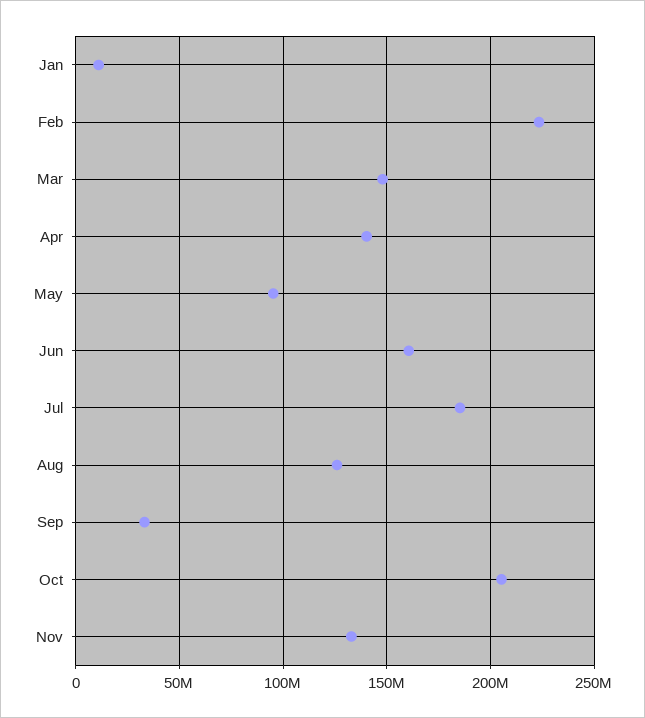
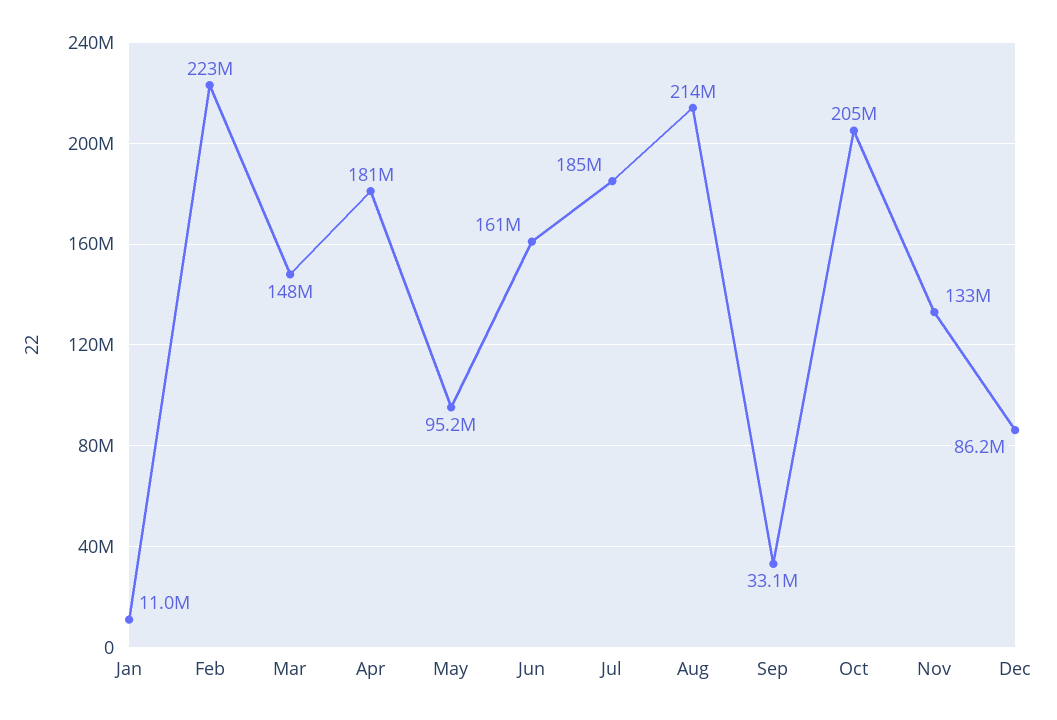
Apr: 140000000 -> 181000000
Aug: 125000000 -> 214000000
Dec: none -> 86200000

